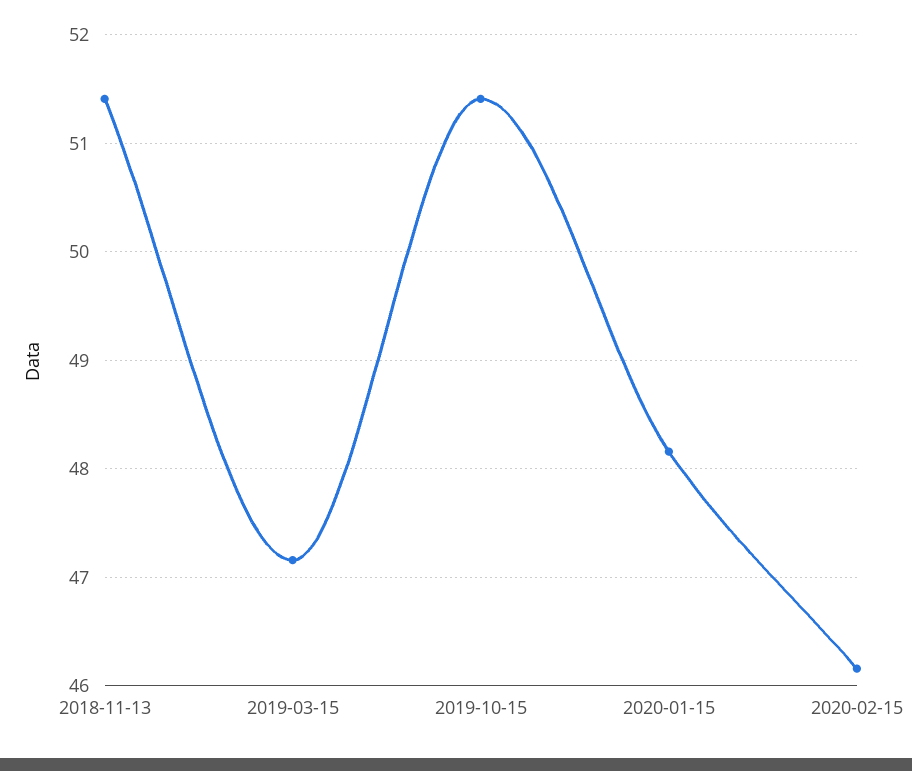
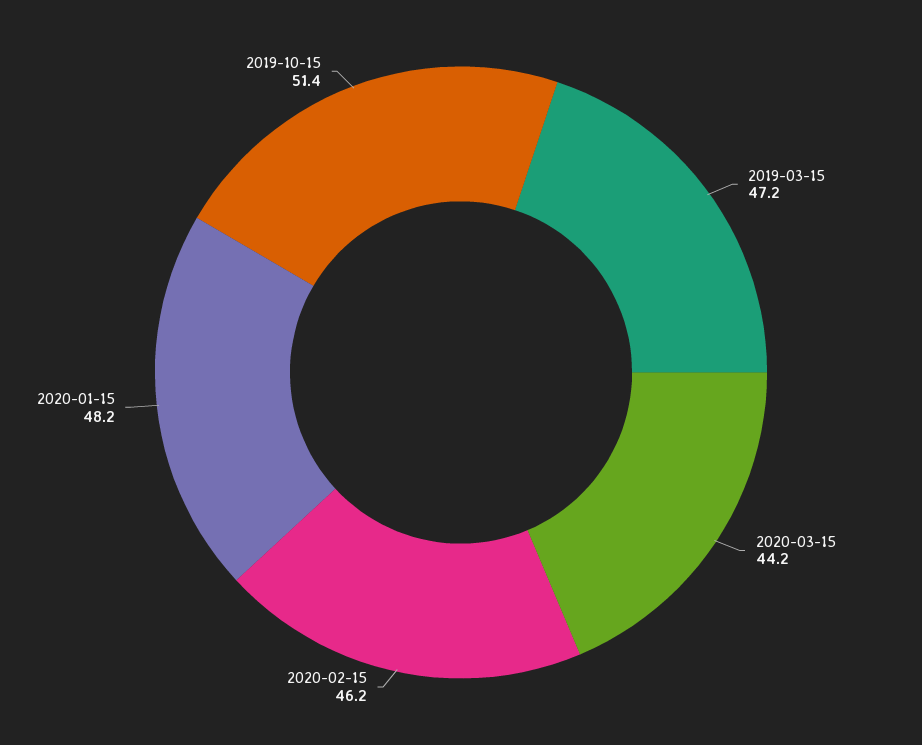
2018-11-13: 51.4 -> none
2020-03-15: none -> 44.2

